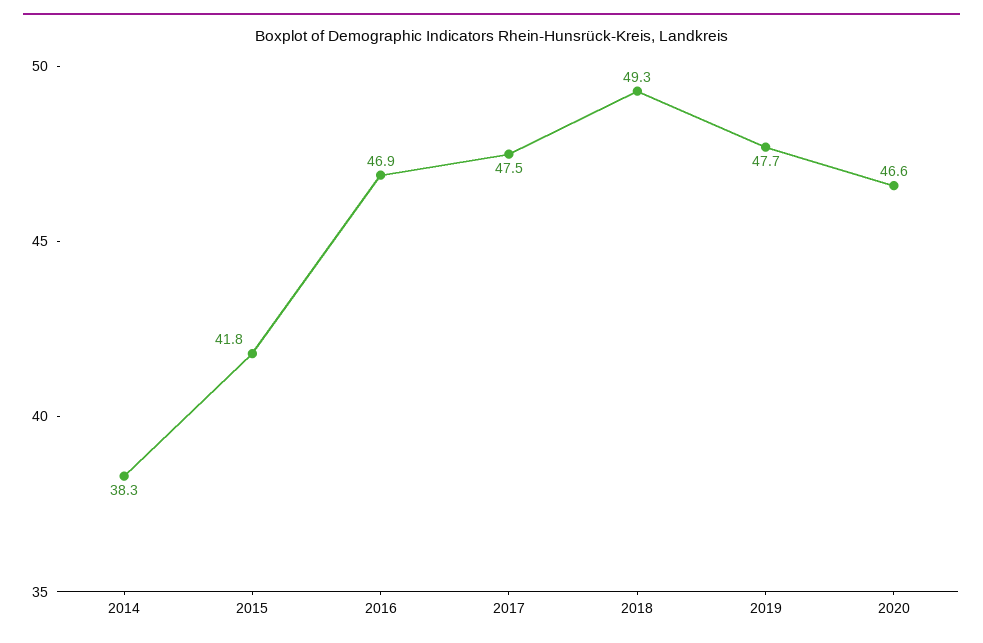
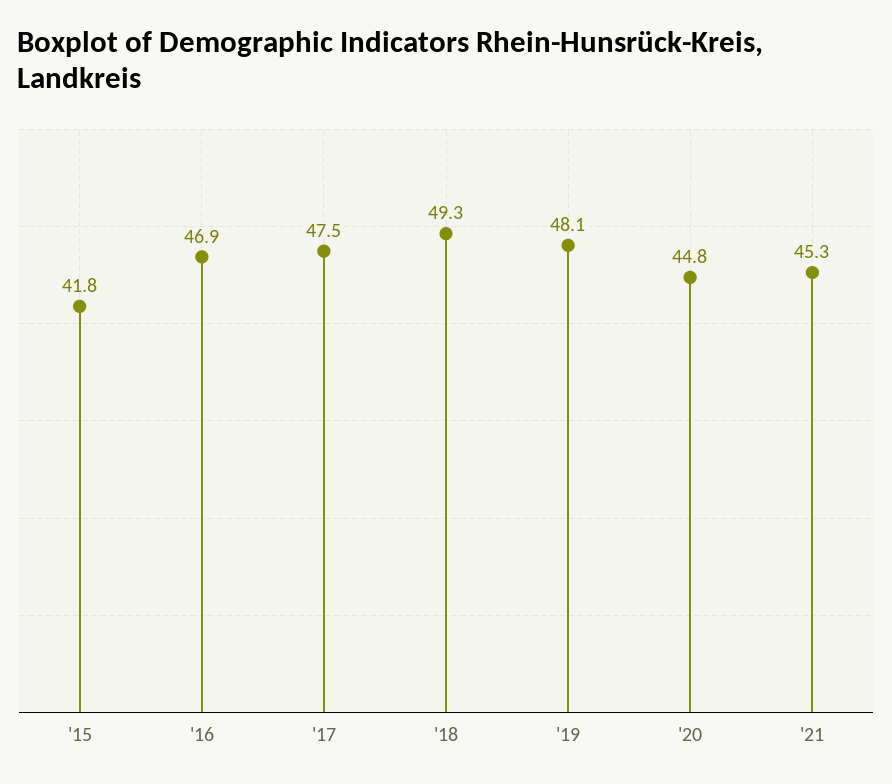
2014: 38.3 -> none
2019: 47.7 -> 48.1
2020: 46.6 -> 44.8
'21: none -> 45.3

